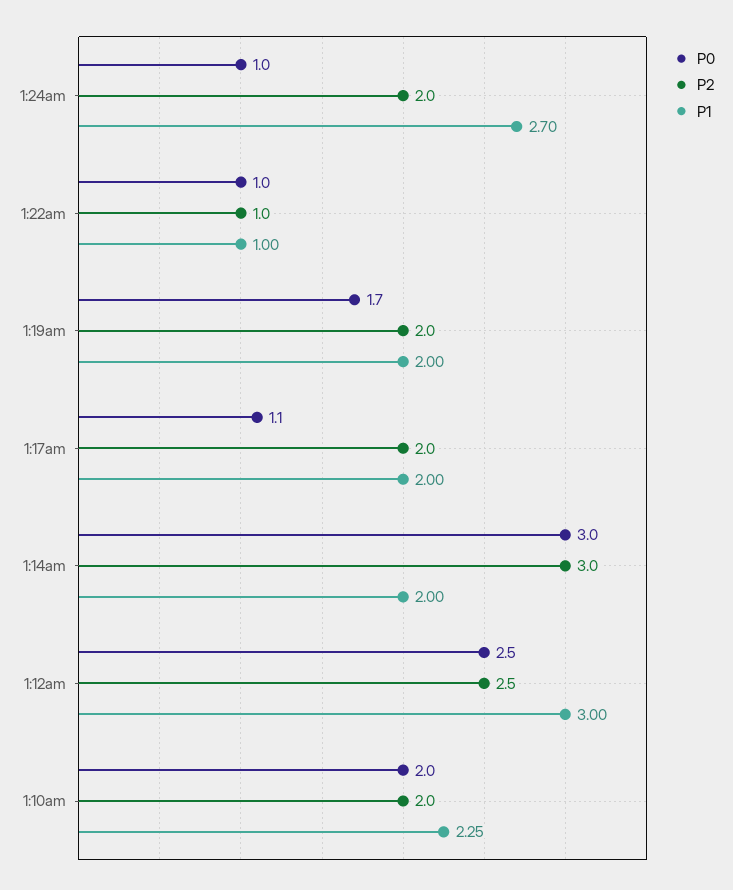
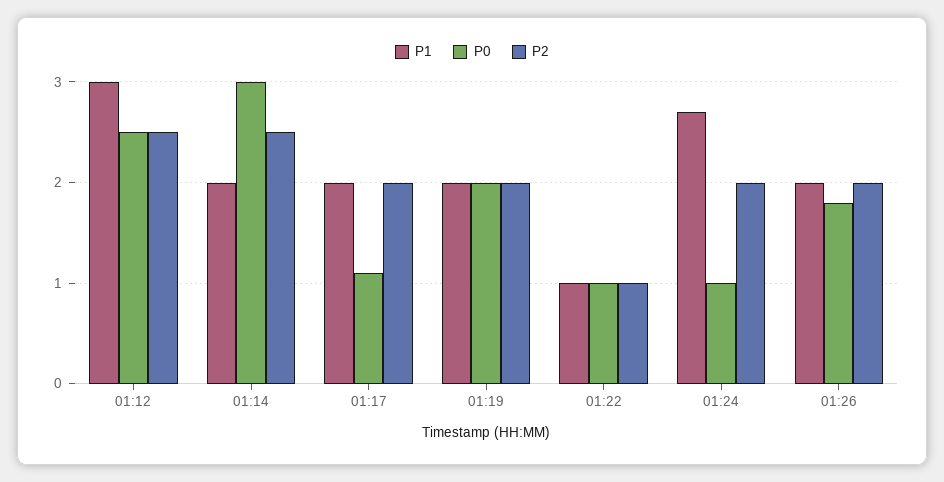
P0, 1:19am: 1.7 -> 2
P2, 1:14am: 3 -> 2.5
P0, 1:10am: 2 -> none
P2, 1:10am: 2 -> none
P1, 1:10am: 2.25 -> none
P1, 01:26: none -> 2
P0, 01:26: none -> 1.8
P2, 01:26: none -> 2

